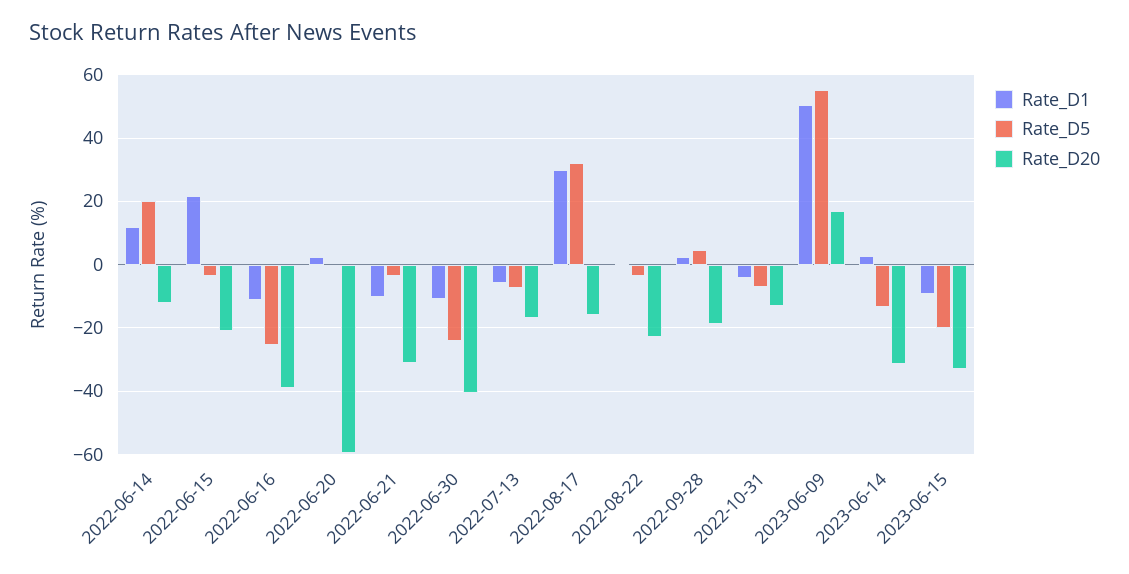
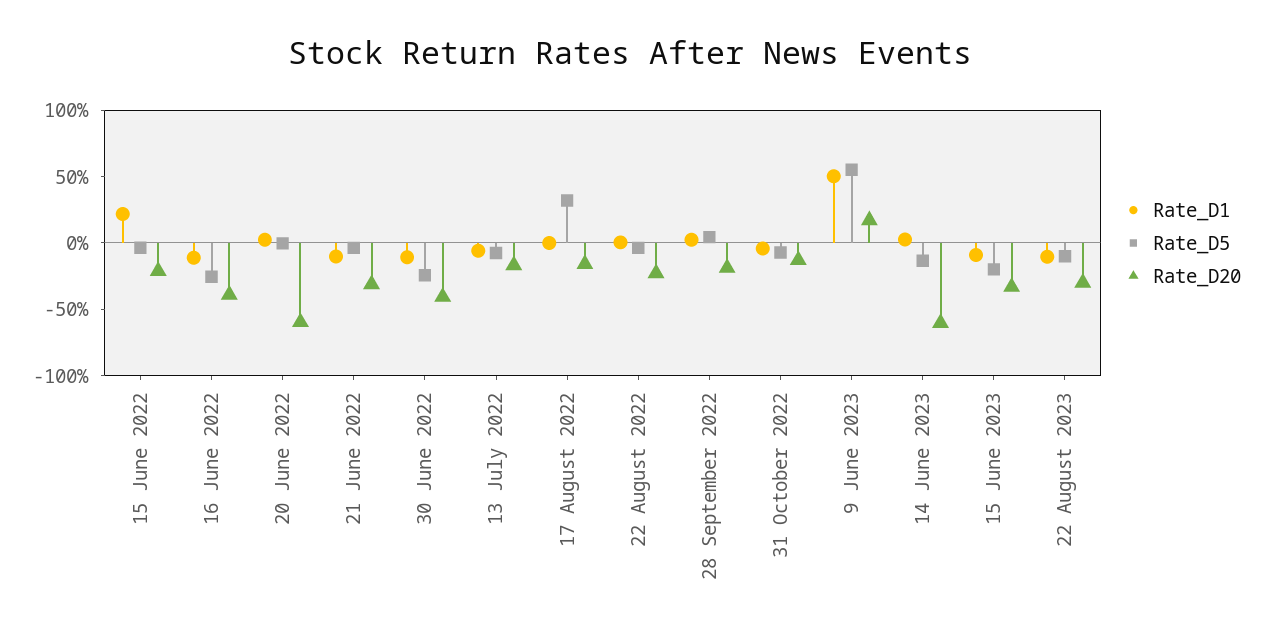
Rate_D1, 2022-06-14: 12 -> none
Rate_D5, 2022-06-14: 20 -> none
Rate_D20, 2022-06-14: -12 -> none
Rate_D1, 2022-08-17: 30 -> 0
Rate_D20, 2023-06-14: -32 -> -60
Rate_D1, 22 August 2023: none -> -10
Rate_D5, 22 August 2023: none -> -10
Rate_D20, 22 August 2023: none -> -30

